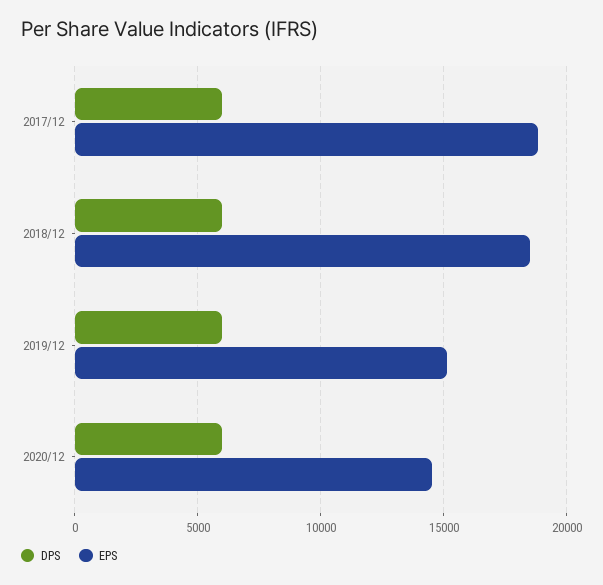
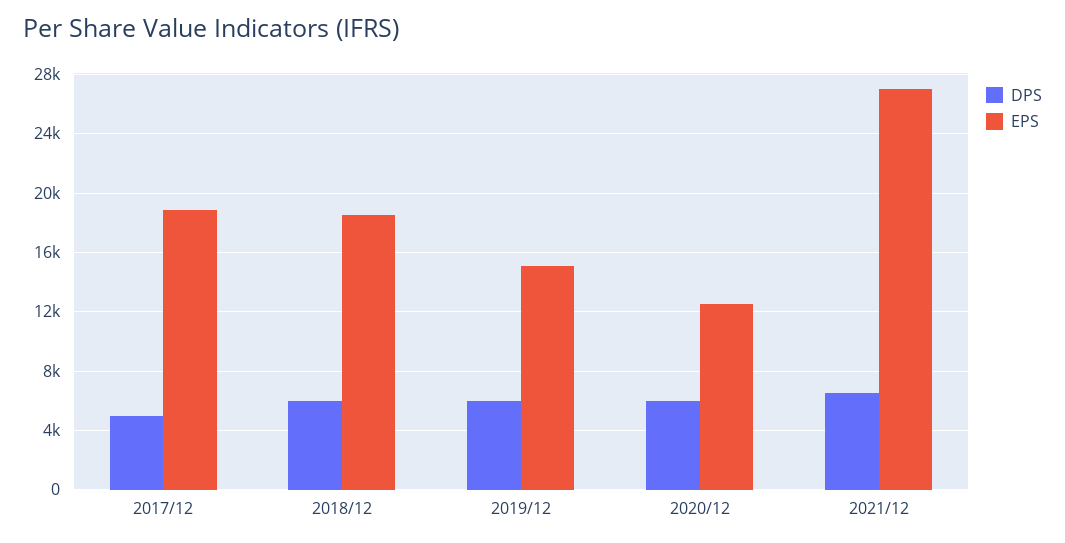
DPS, 2017/12: 6000 -> 5000
EPS, 2020/12: 14500 -> 12500
DPS, 2021/12: none -> 6500
EPS, 2021/12: none -> 27000

